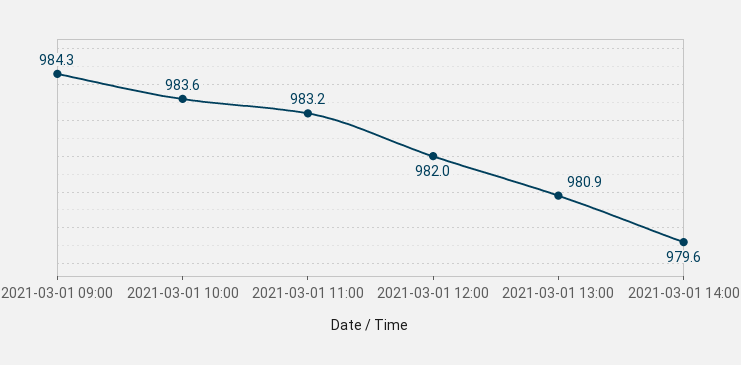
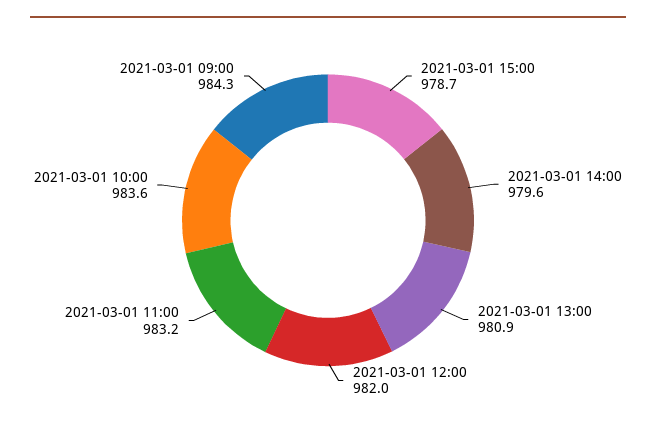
2021-03-01 15:00: none -> 978.7

